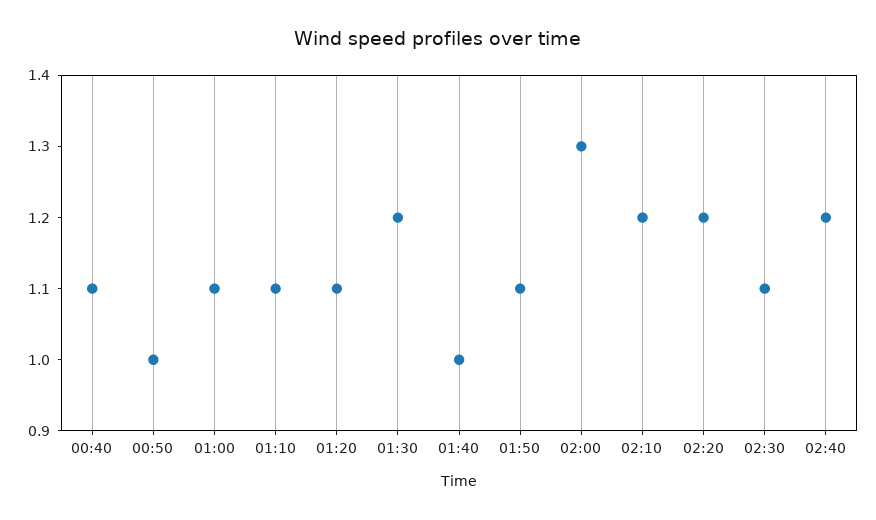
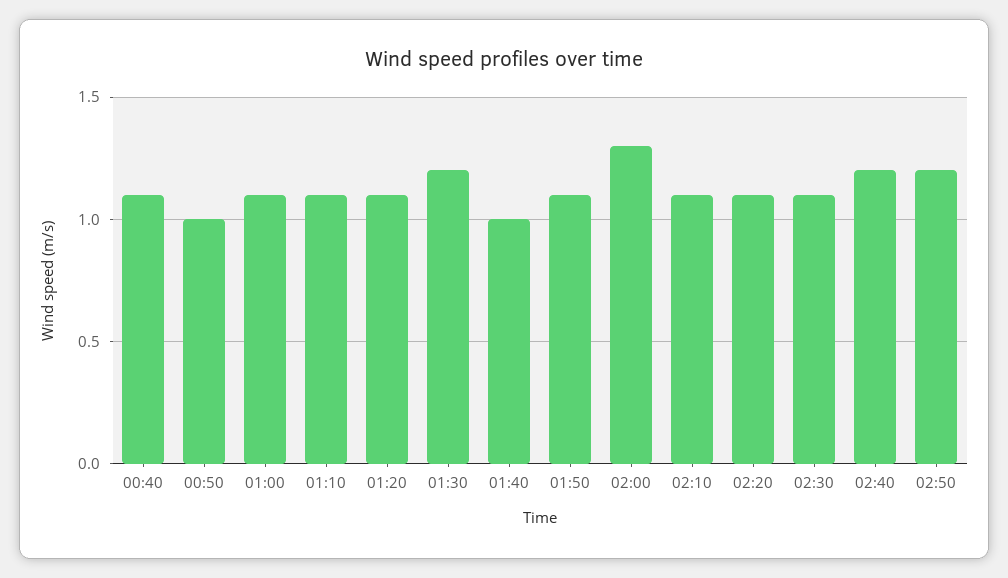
02:10: 1.2 -> 1.1
02:20: 1.2 -> 1.1
02:50: none -> 1.2

